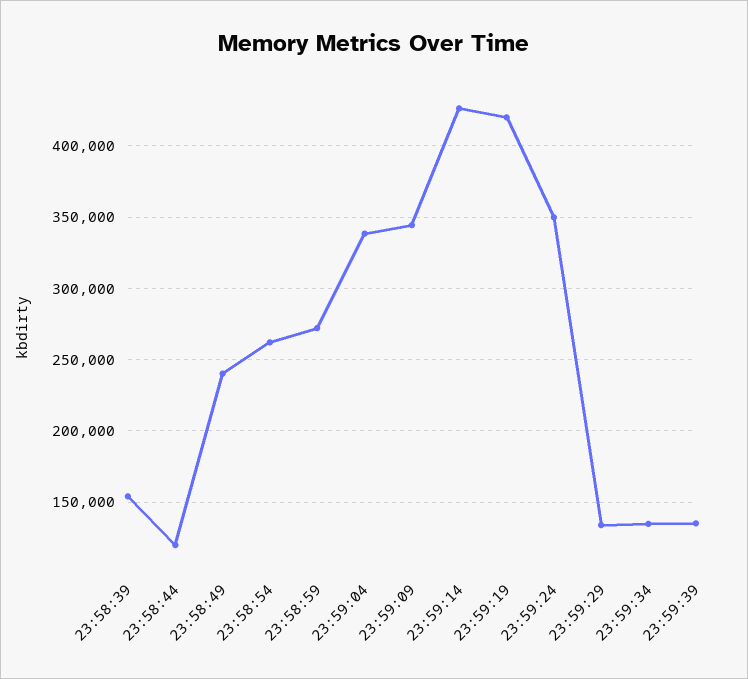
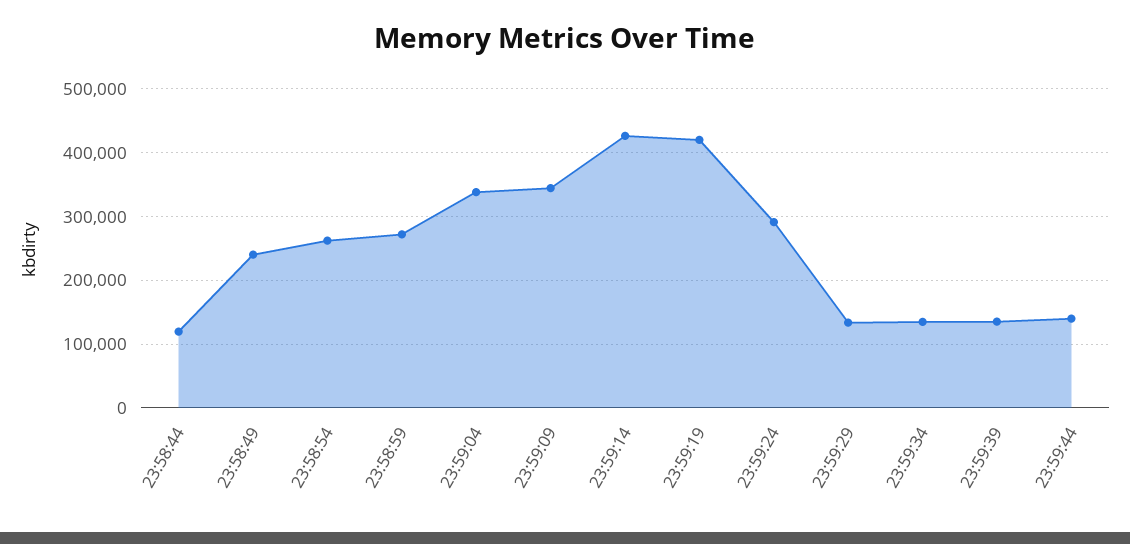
23:58:39: 155000 -> none
23:59:24: 350000 -> 290000
23:59:44: none -> 140000

